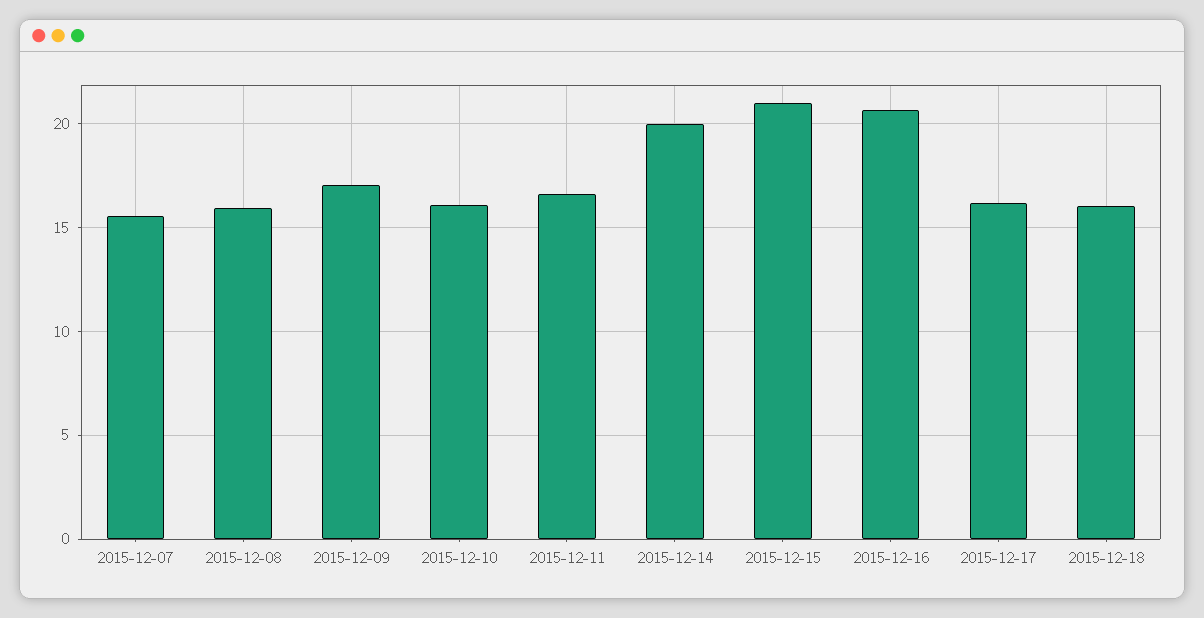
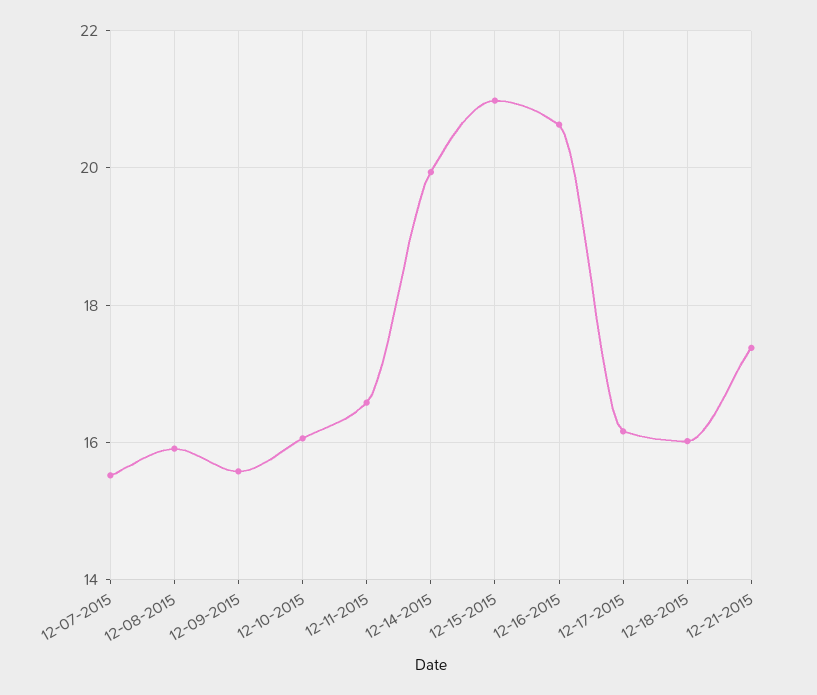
2015-12-09: 17 -> 15.6
12-21-2015: none -> 17.4

